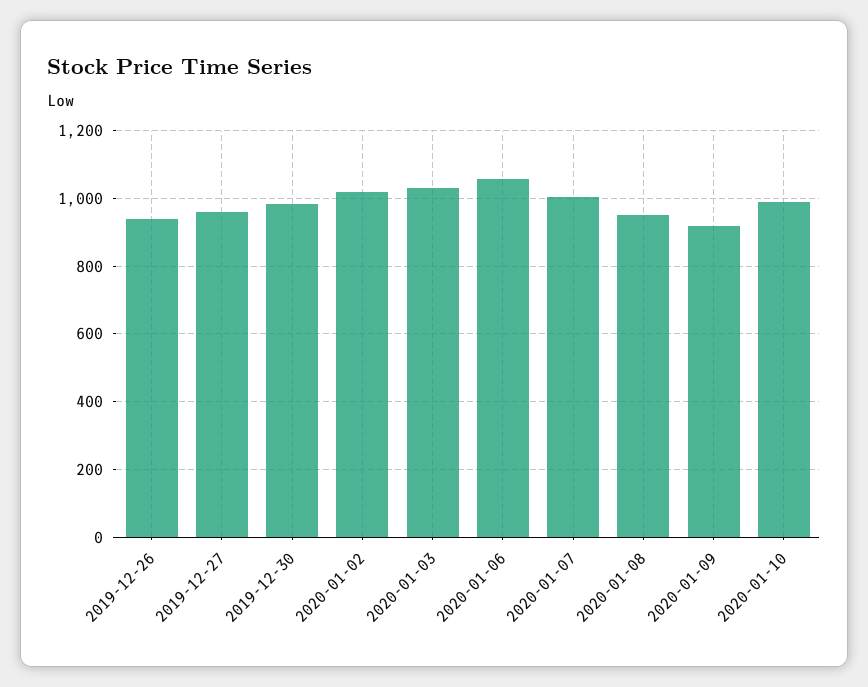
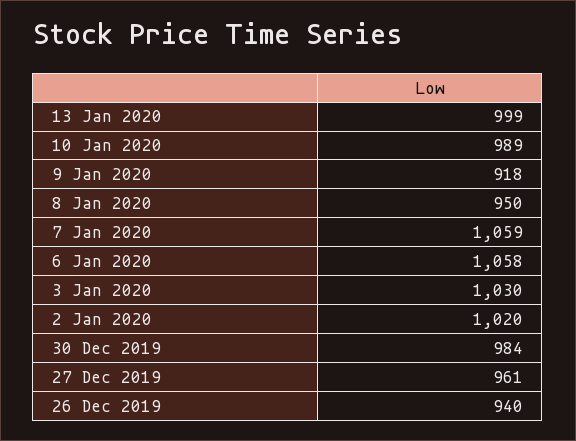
2020-01-07: 1000 -> 1059
13 Jan 2020: none -> 999

